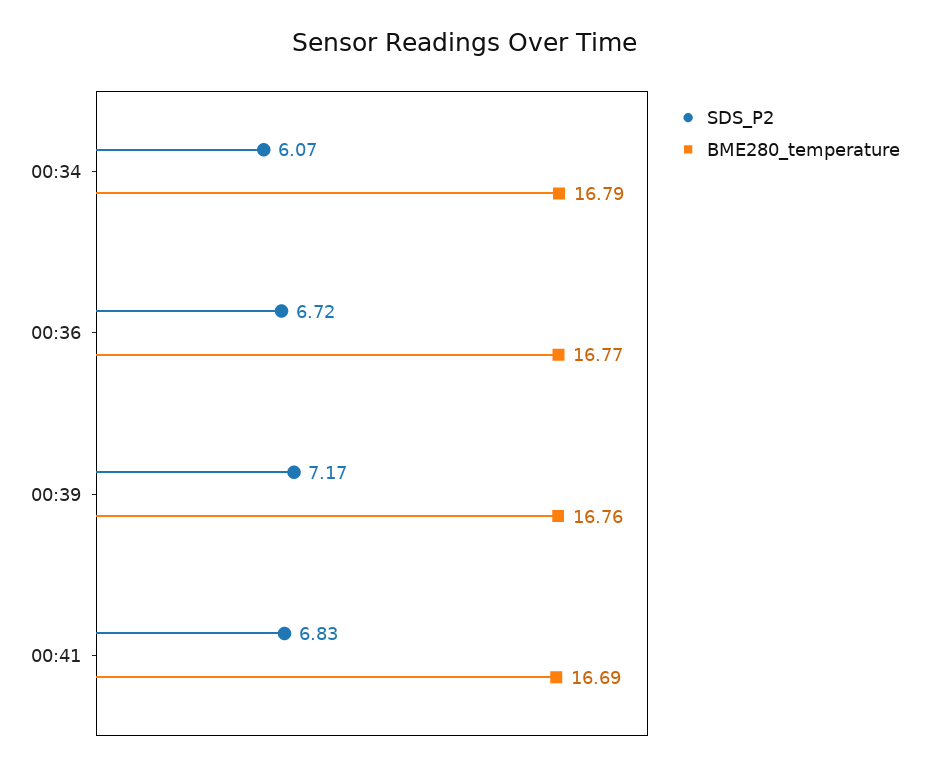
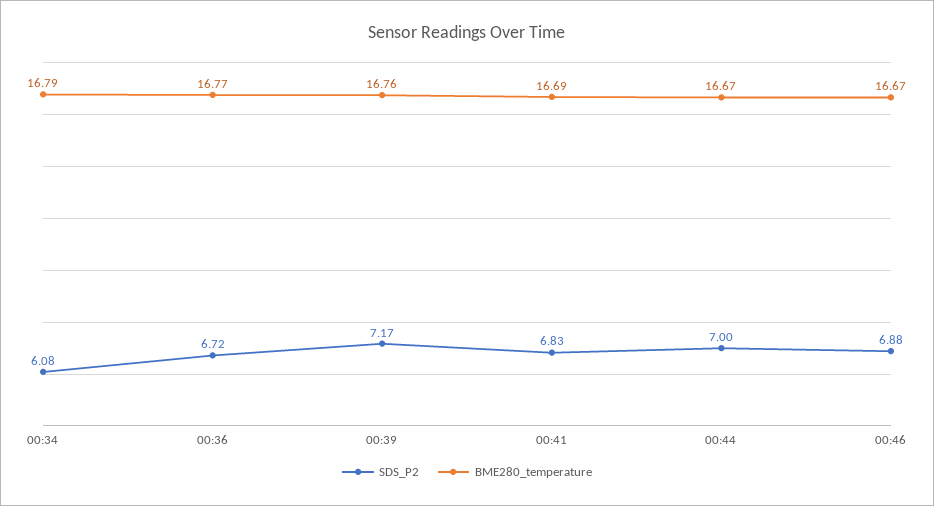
SDS_P2, 00:34: 6.07 -> 6.08
SDS_P2, 00:44: none -> 7
BME280_temperature, 00:44: none -> 16.67
SDS_P2, 00:46: none -> 6.88
BME280_temperature, 00:46: none -> 16.67

